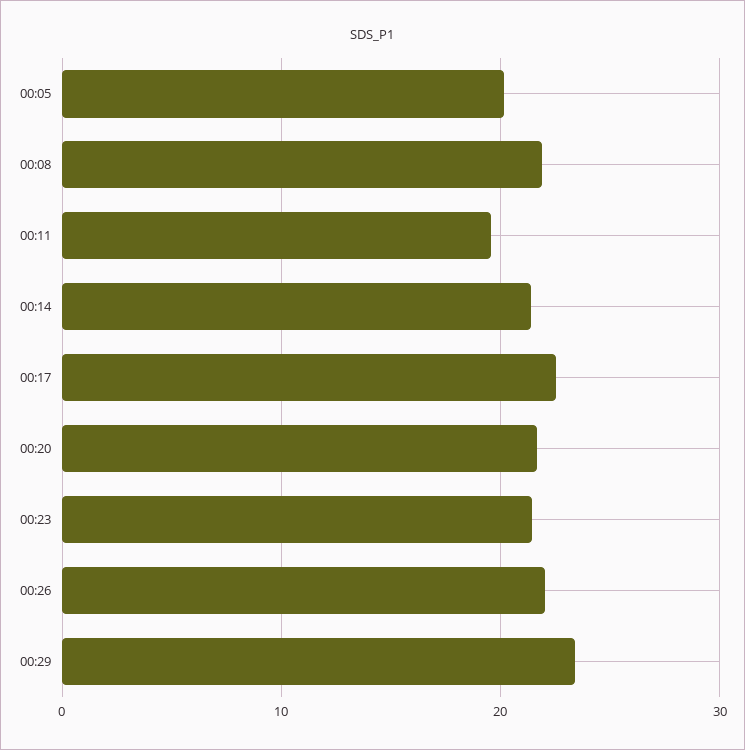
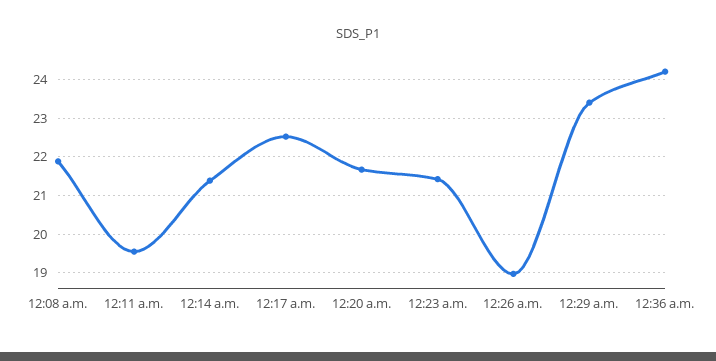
00:05: 20 -> none
00:26: 22 -> 19
12:36 a.m.: none -> 24.2

